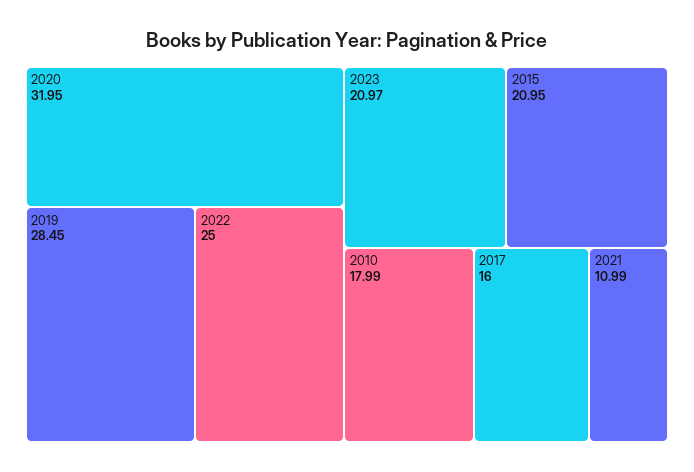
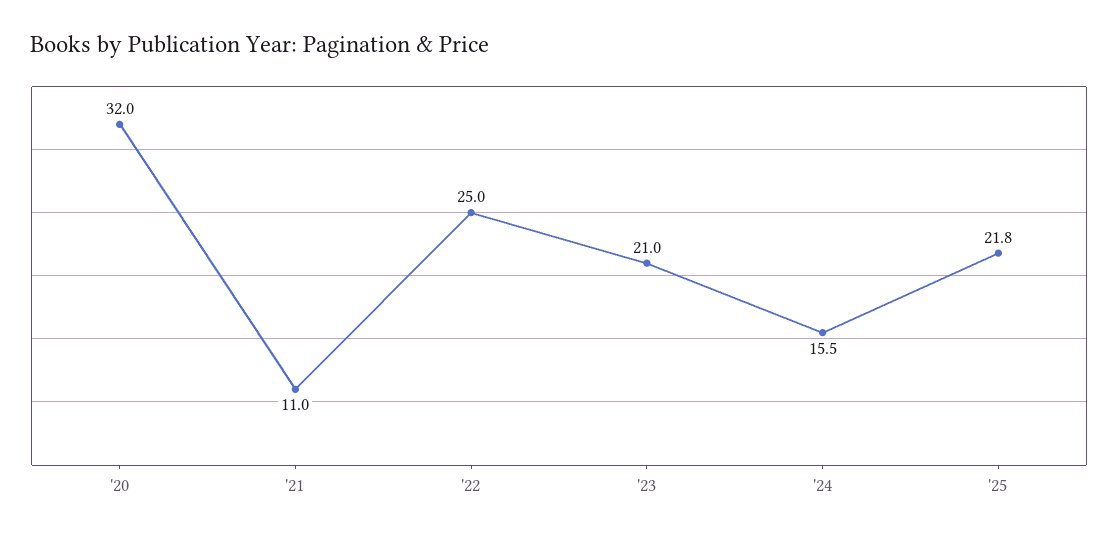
2019: 28.45 -> none
2015: 20.95 -> none
2010: 17.99 -> none
2017: 16 -> none
'24: none -> 15.5
'25: none -> 21.8

